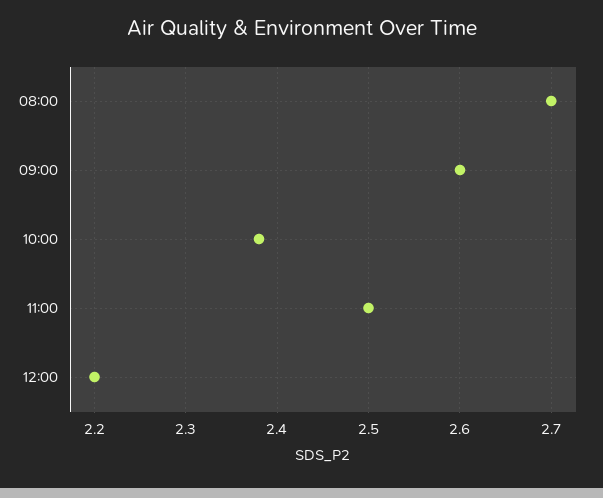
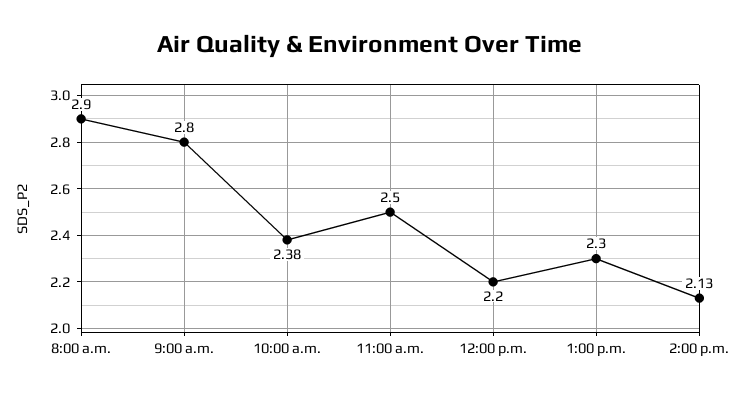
08:00: 2.7 -> 2.9
09:00: 2.6 -> 2.8
1:00 p.m.: none -> 2.3
2:00 p.m.: none -> 2.13

